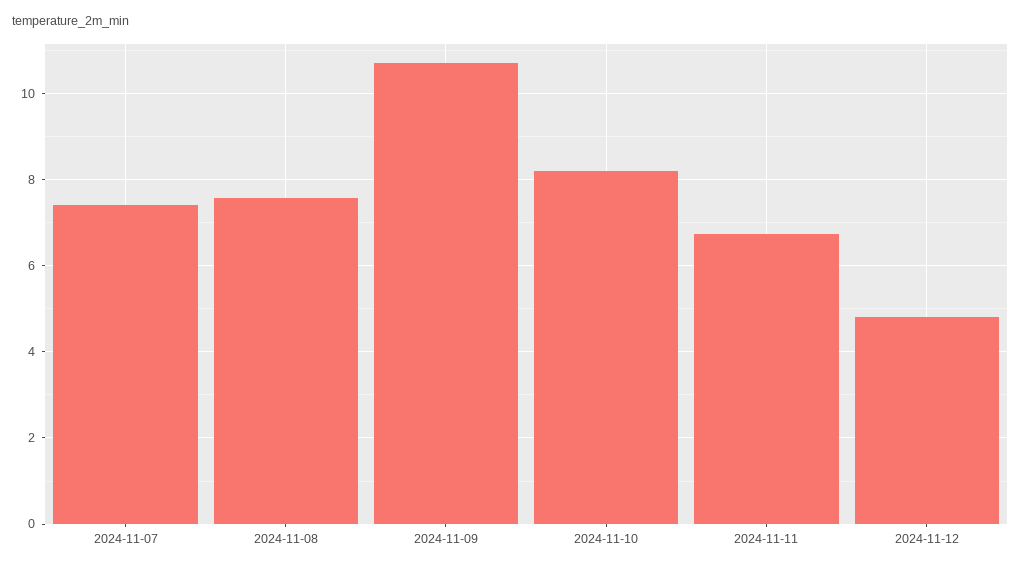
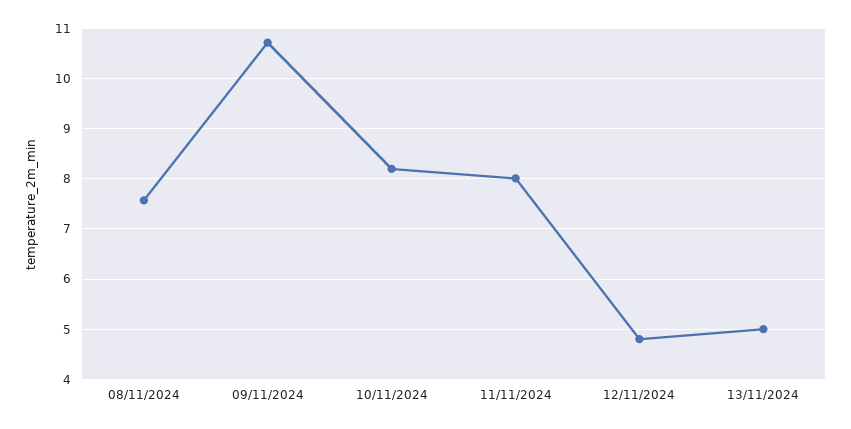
2024-11-07: 7.4 -> none
2024-11-11: 6.8 -> 8
13/11/2024: none -> 5

